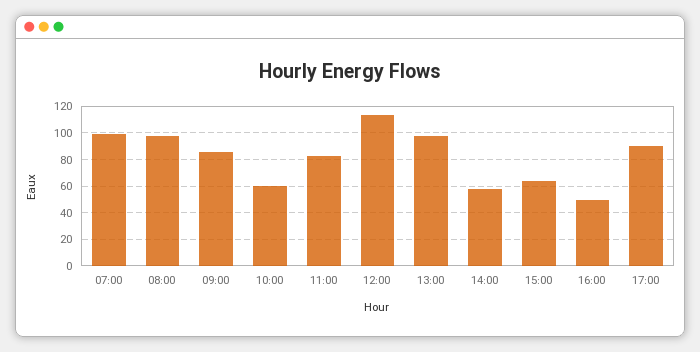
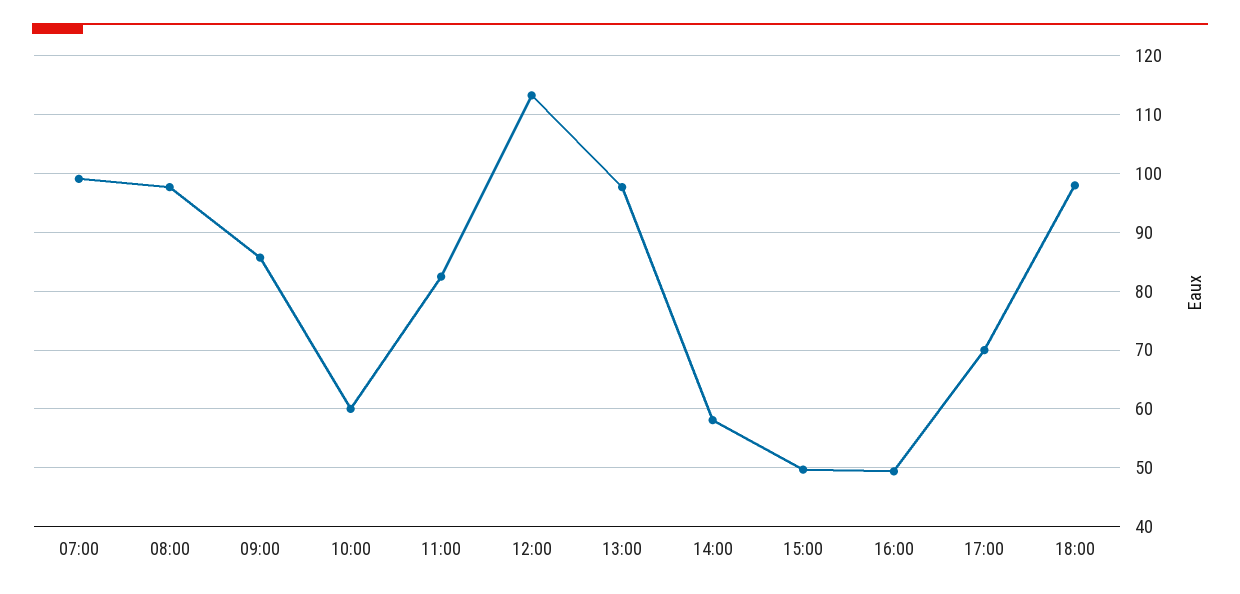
15:00: 65 -> 50
17:00: 90 -> 70
18:00: none -> 98

